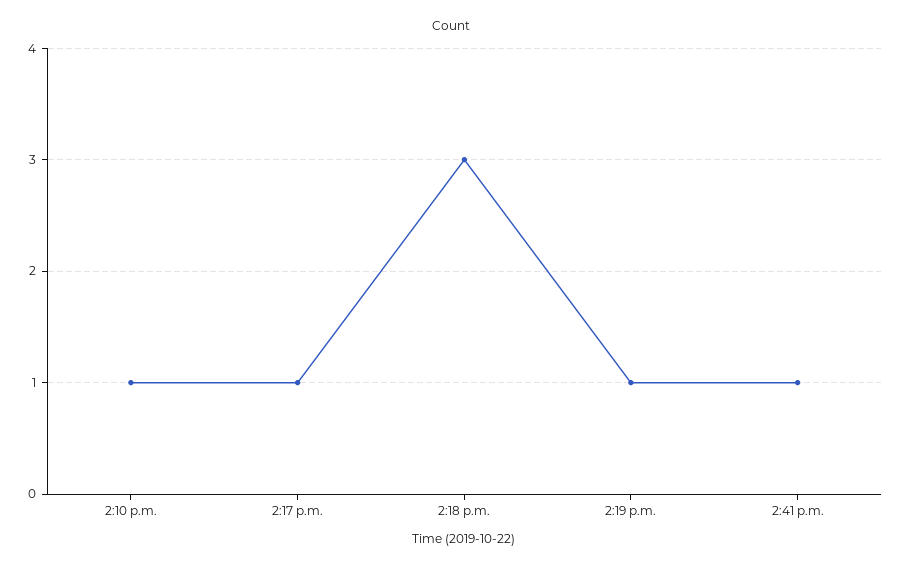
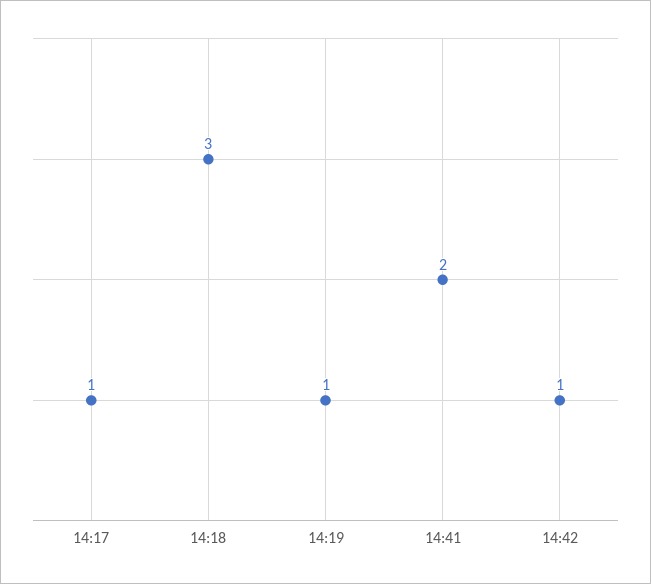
2:10 p.m.: 1 -> none
2:41 p.m.: 1 -> 2
14:42: none -> 1

